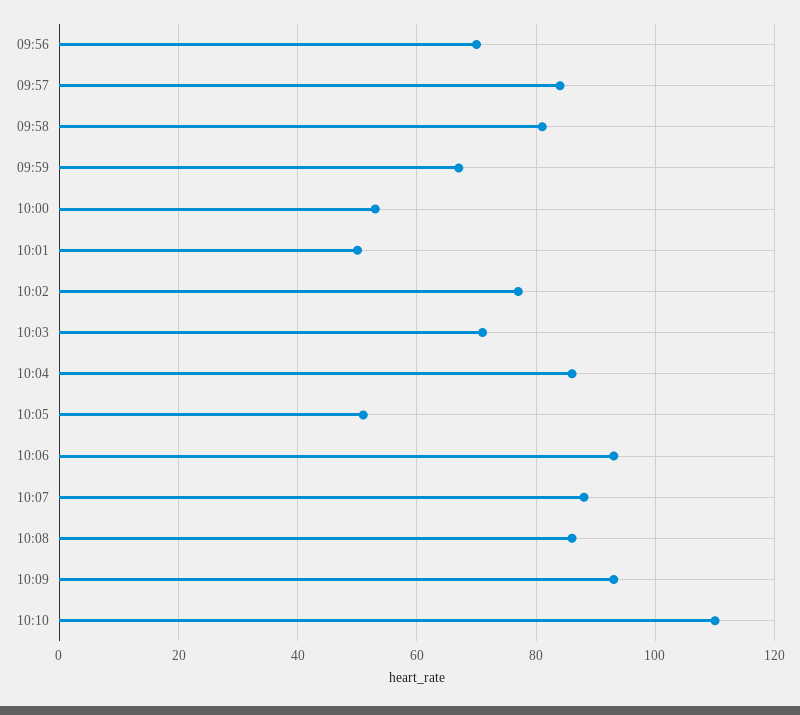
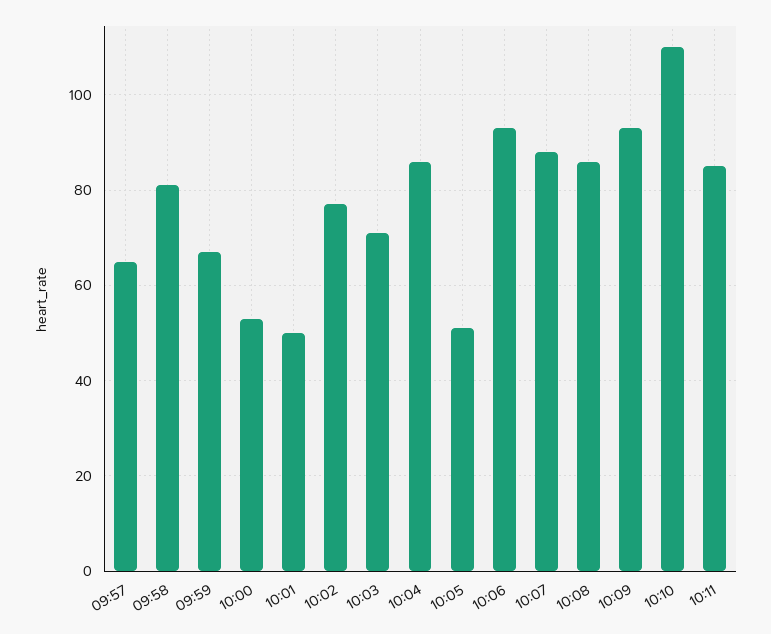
09:56: 70 -> none
09:57: 85 -> 65
10:11: none -> 85

